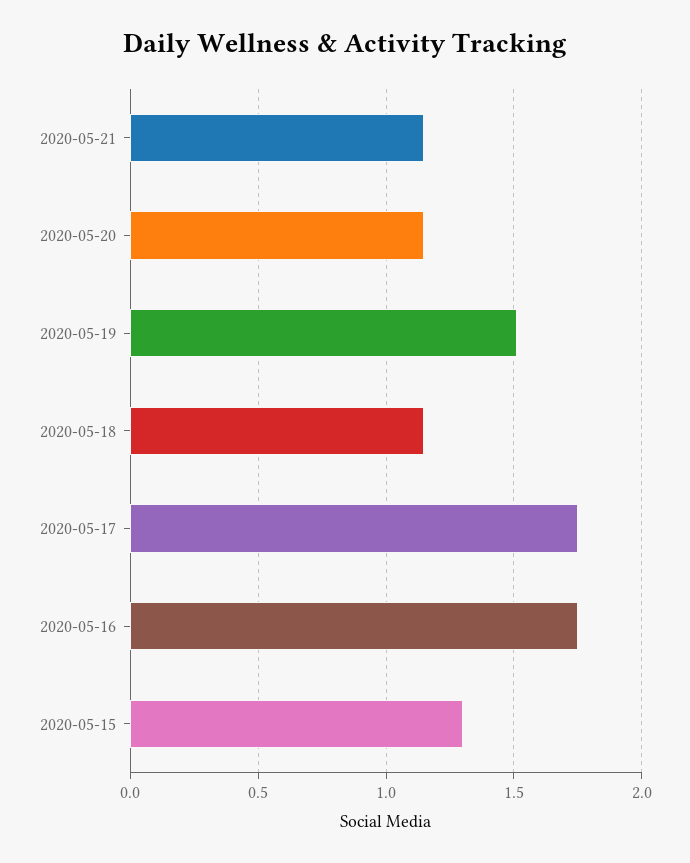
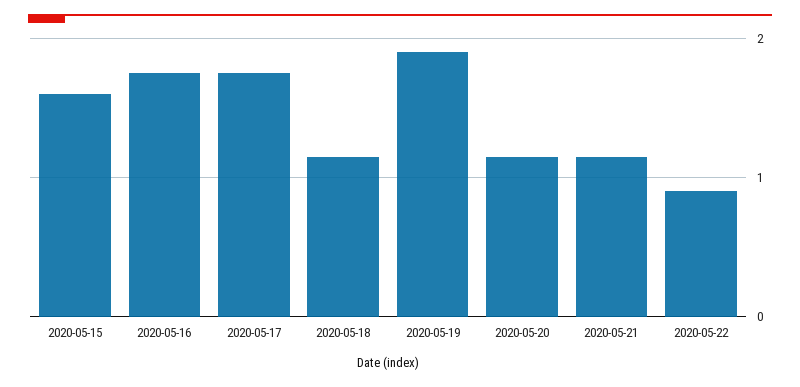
2020-05-19: 1.5 -> 1.9
2020-05-15: 1.3 -> 1.6
2020-05-22: none -> 0.9

